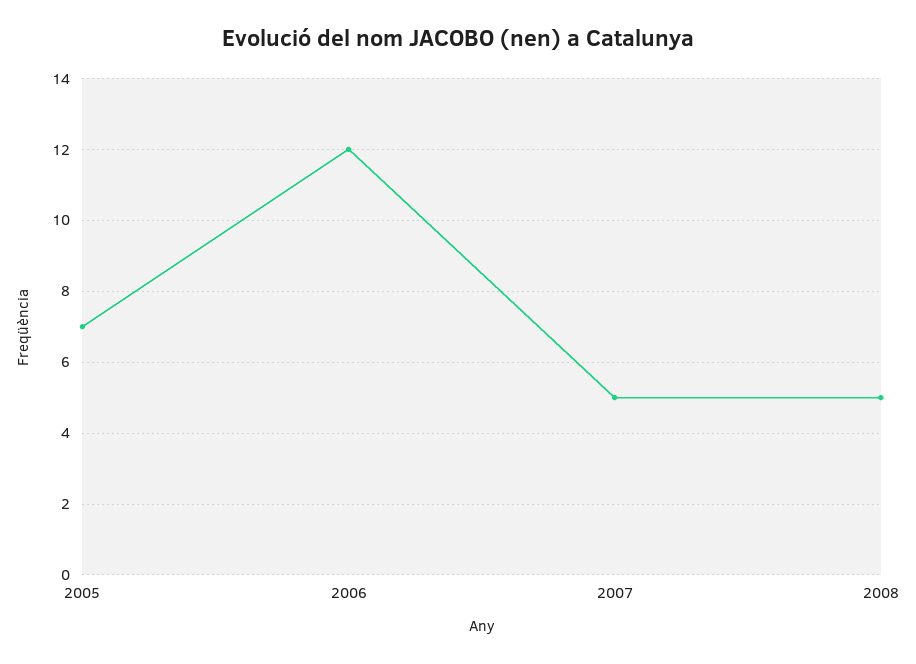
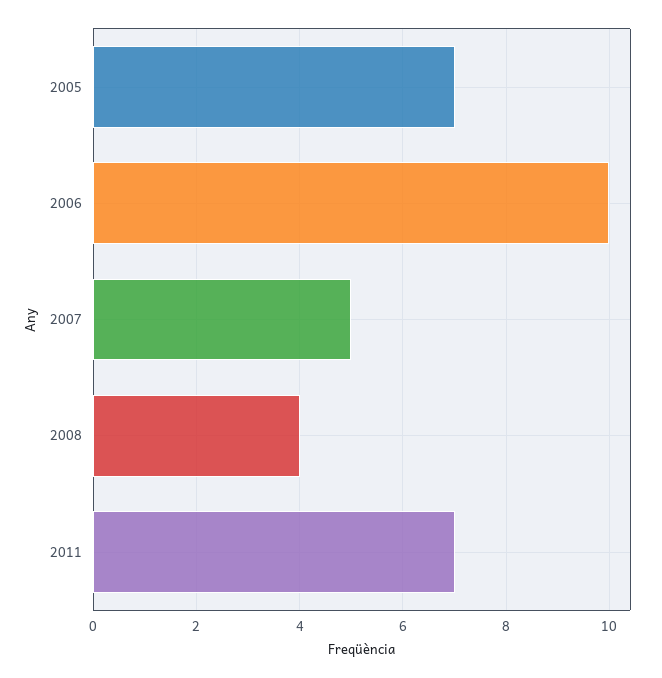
2006: 12 -> 10
2008: 5 -> 4
2011: none -> 7

